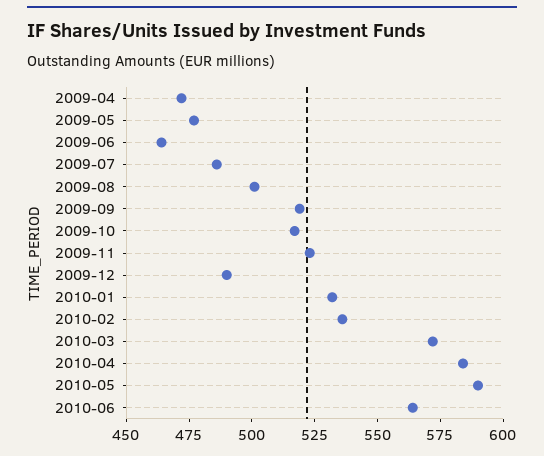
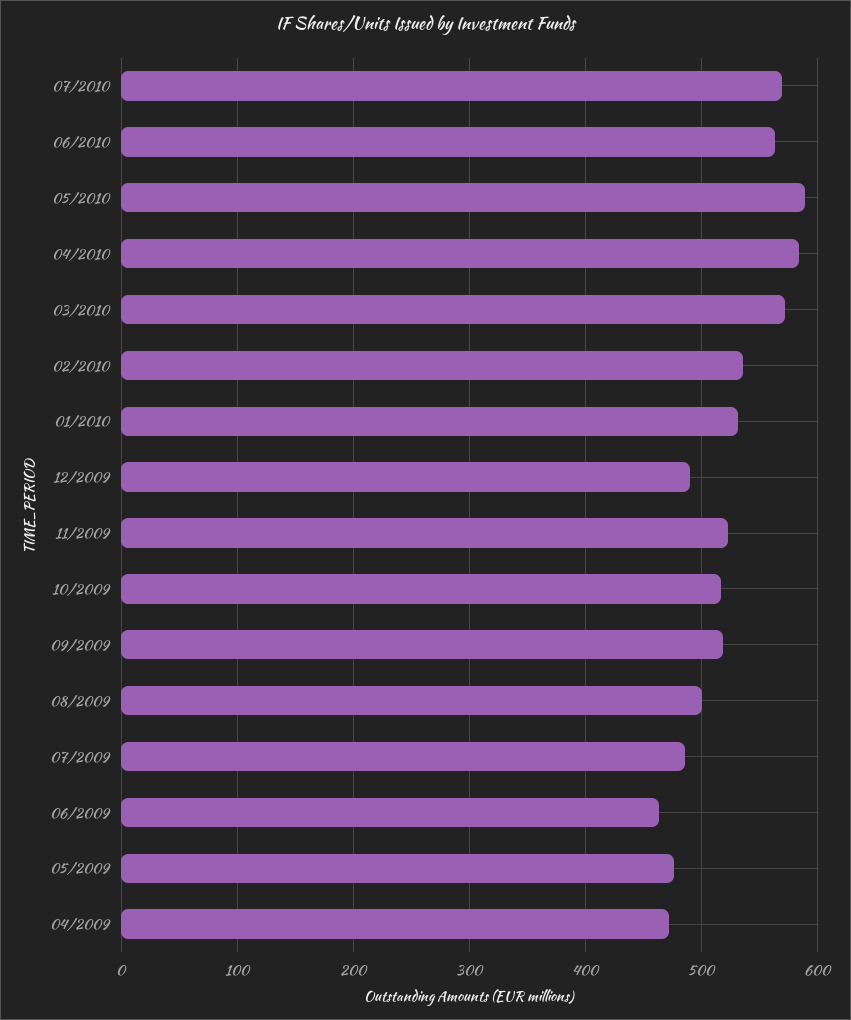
07/2010: none -> 570

